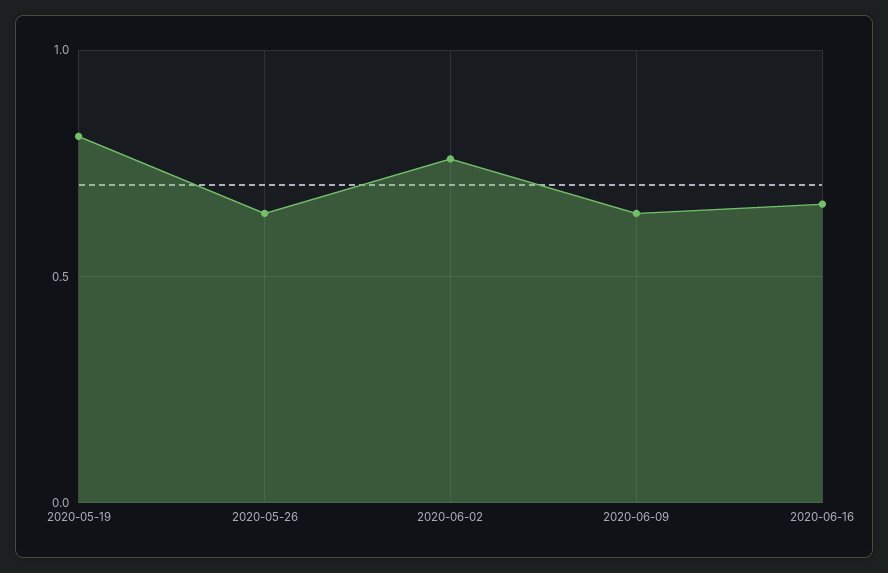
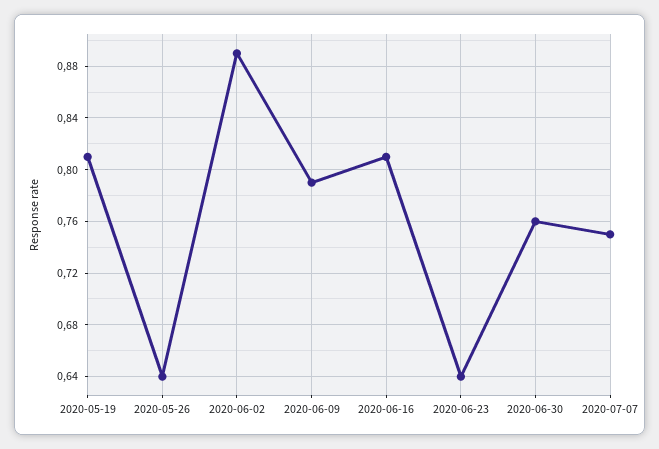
2020-06-02: 0.75 -> 0.89
2020-06-09: 0.65 -> 0.79
2020-06-16: 0.65 -> 0.81
2020-06-23: none -> 0.64
2020-06-30: none -> 0.76
2020-07-07: none -> 0.75

